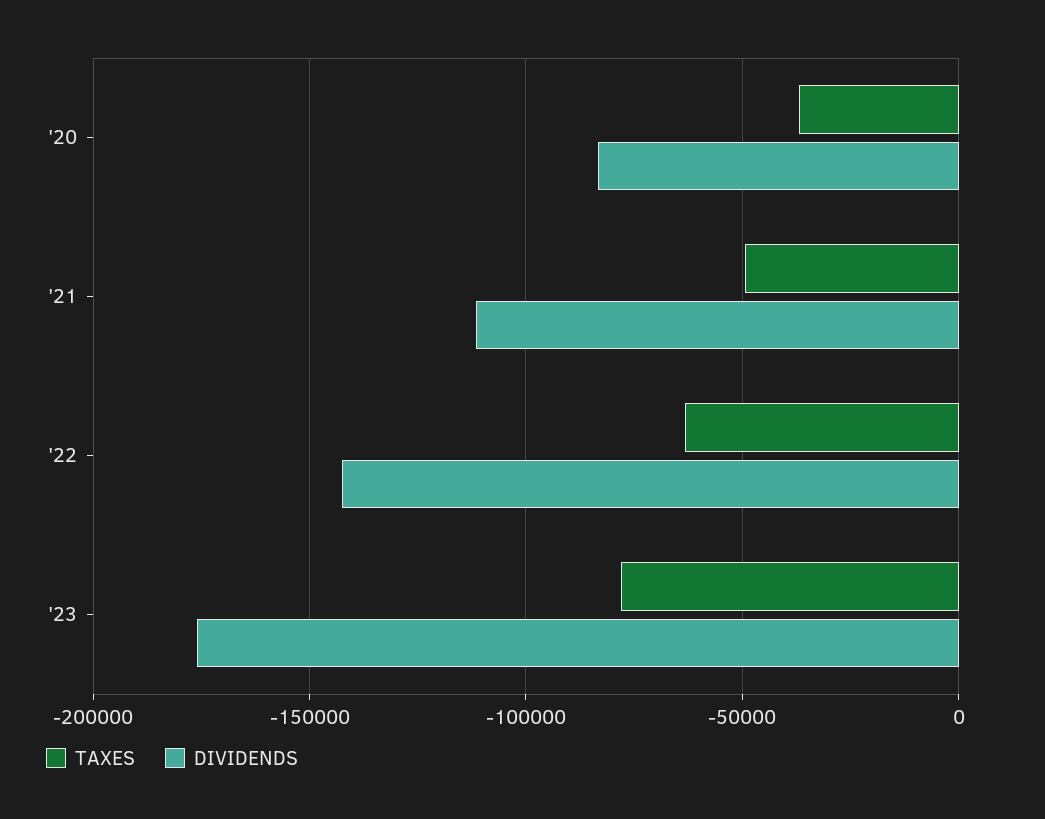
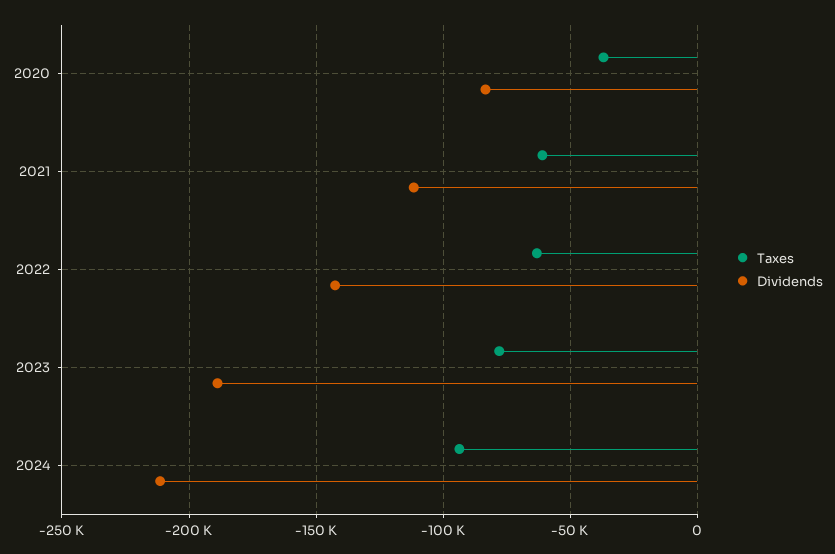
TAXES, '21: -50000 -> -60000
DIVIDENDS, '23: -175000 -> -190000
TAXES, 2024: none -> -95000
DIVIDENDS, 2024: none -> -210000

